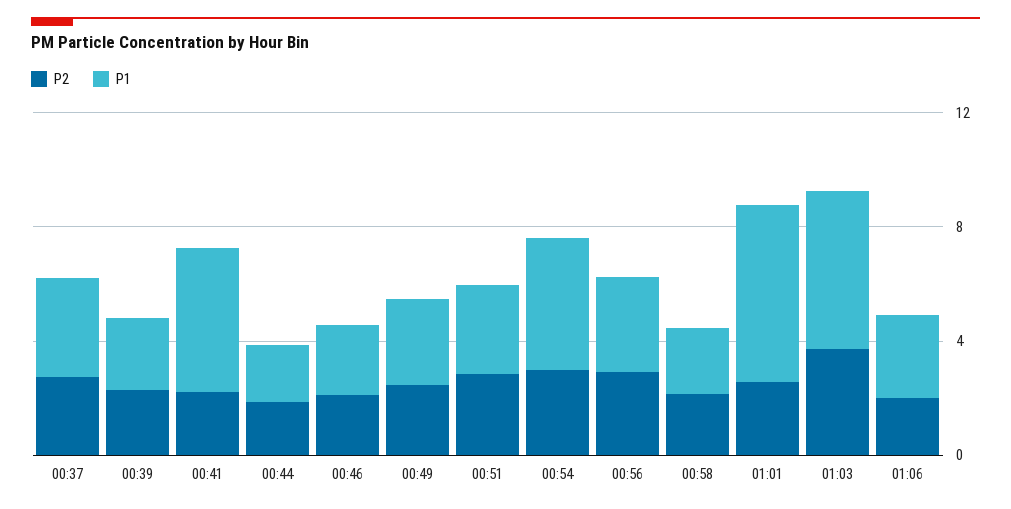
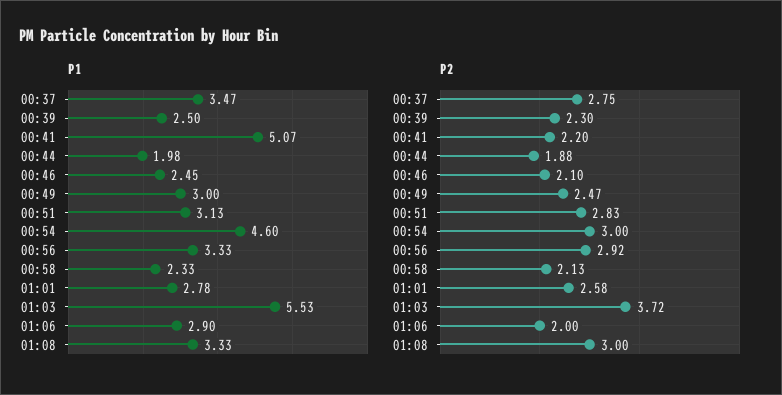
P1, 01:01: 6 -> 2.78
P1, 01:08: none -> 3.33
P2, 01:08: none -> 3

